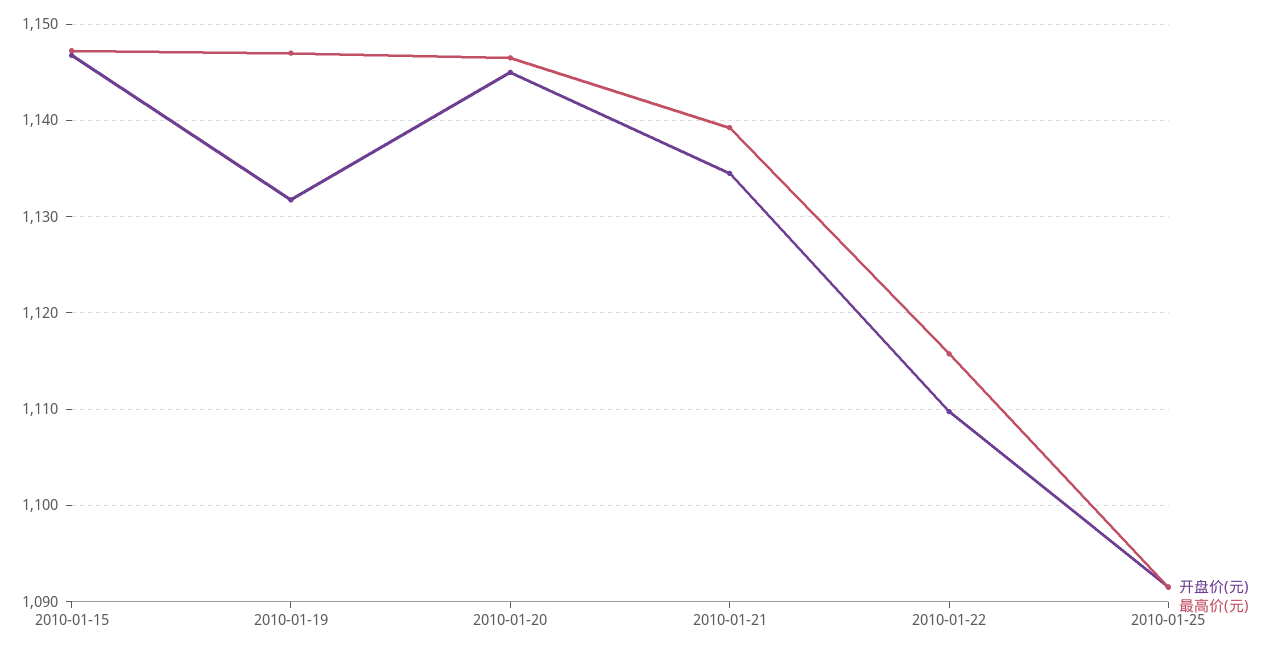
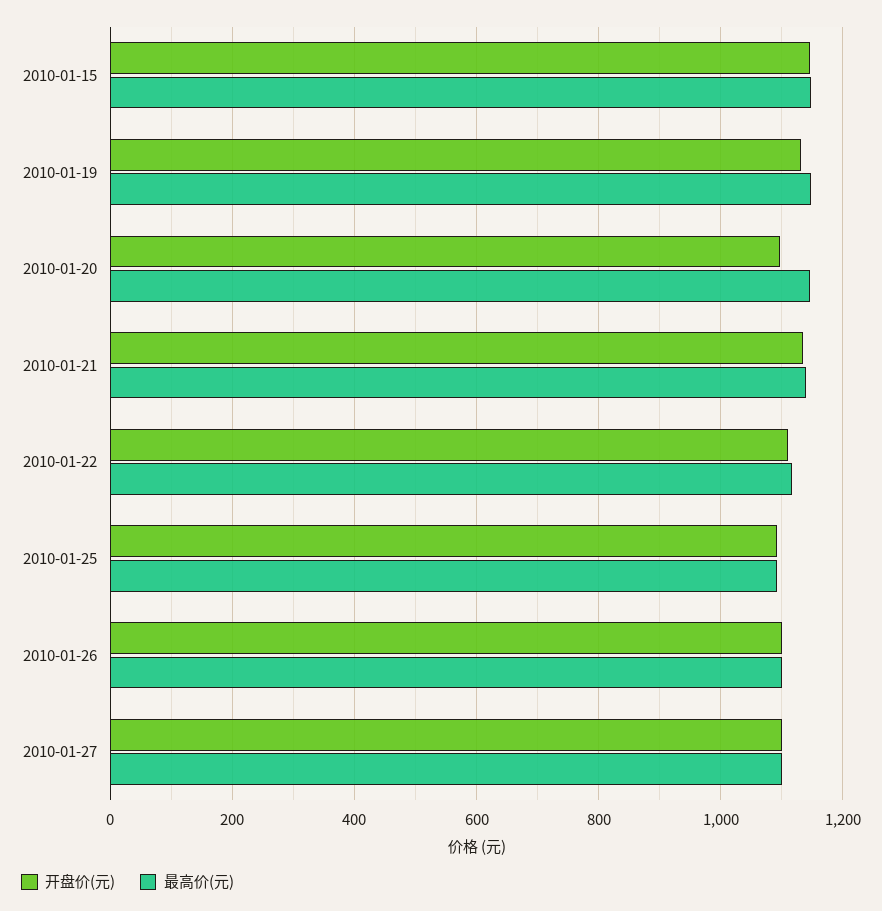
开盘价(元), 2010-01-20: 1145 -> 1100
开盘价(元), 2010-01-26: none -> 1100
最高价(元), 2010-01-26: none -> 1100
开盘价(元), 2010-01-27: none -> 1100
最高价(元), 2010-01-27: none -> 1100

